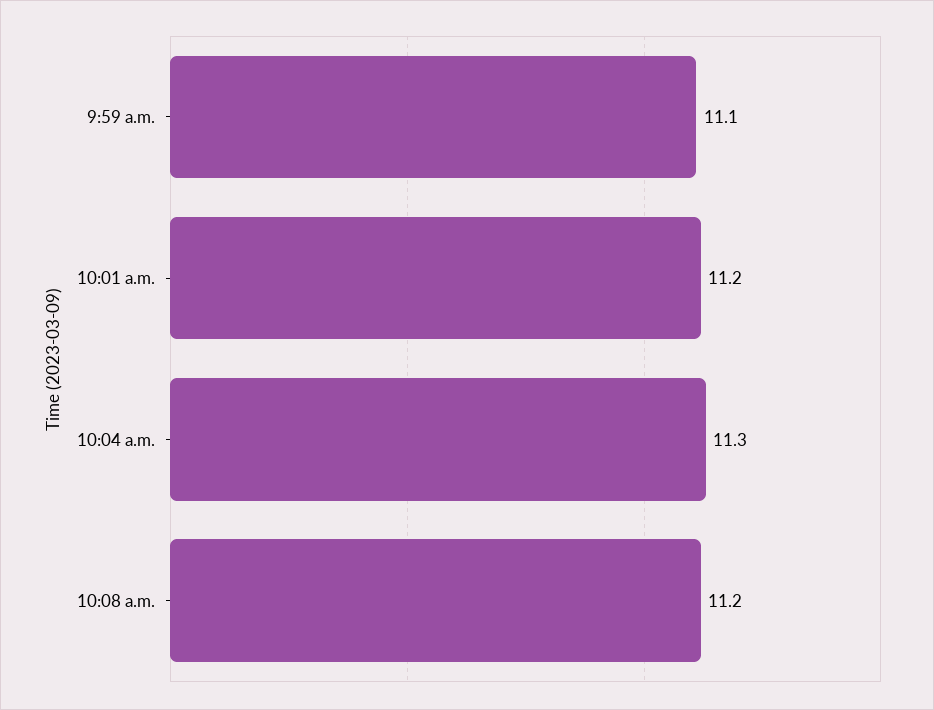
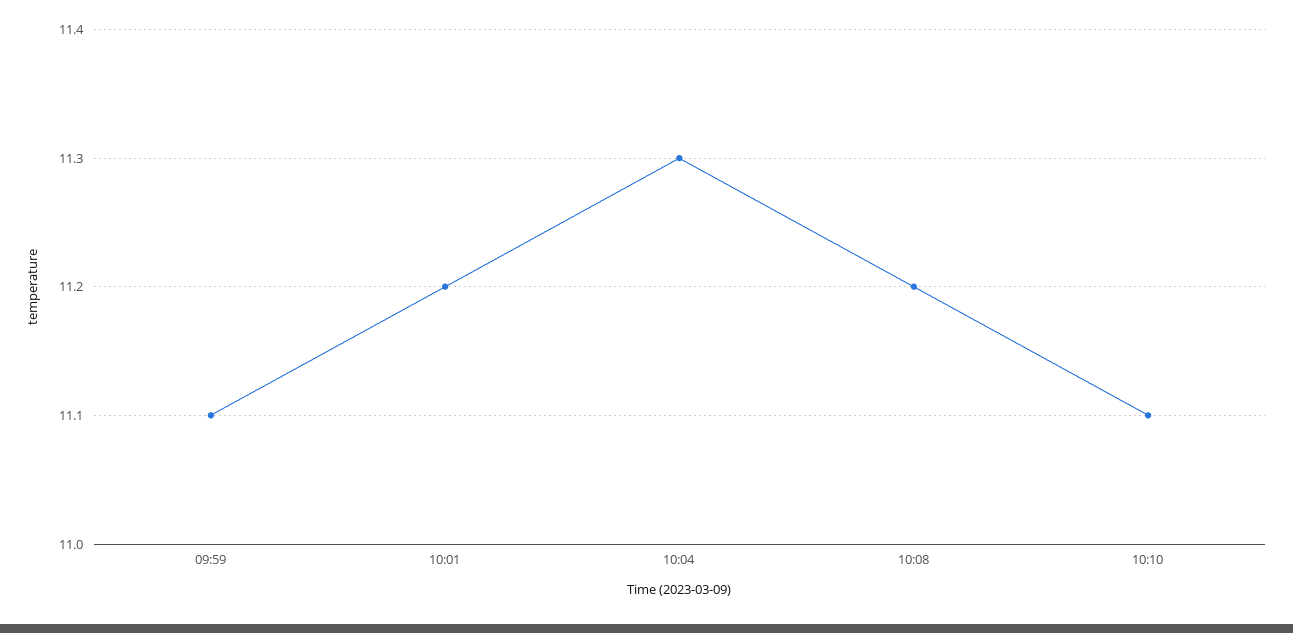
10:10: none -> 11.1

